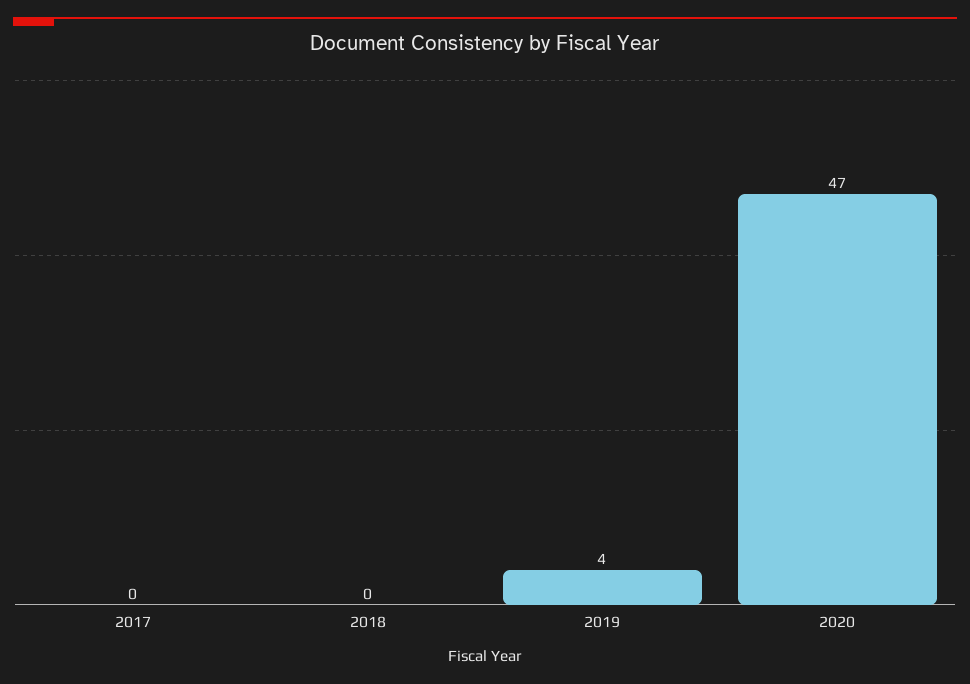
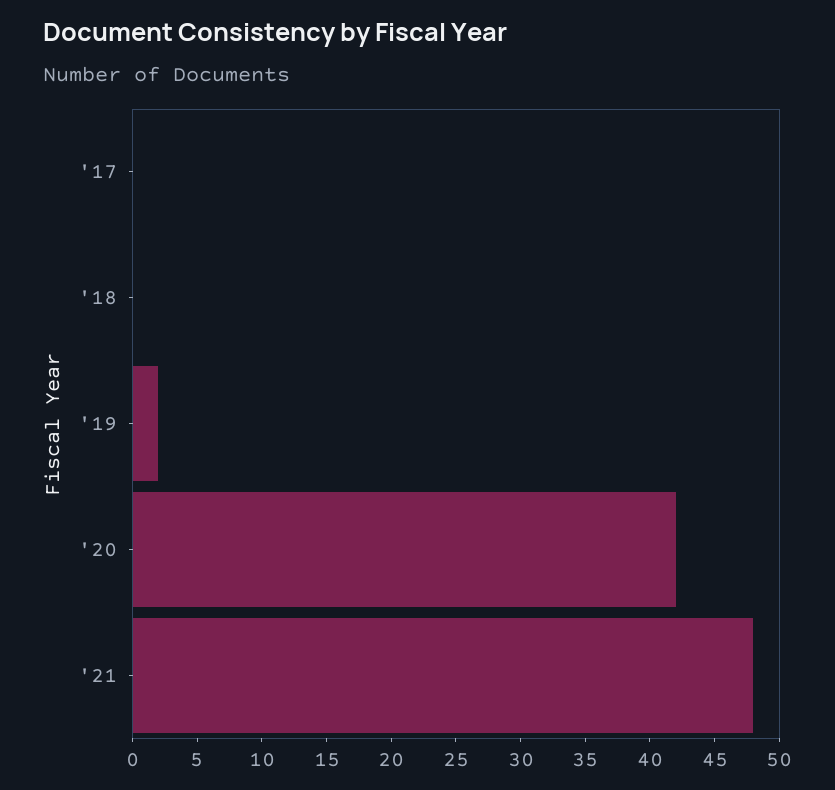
2019: 4 -> 2
2020: 47 -> 42
'21: none -> 48

